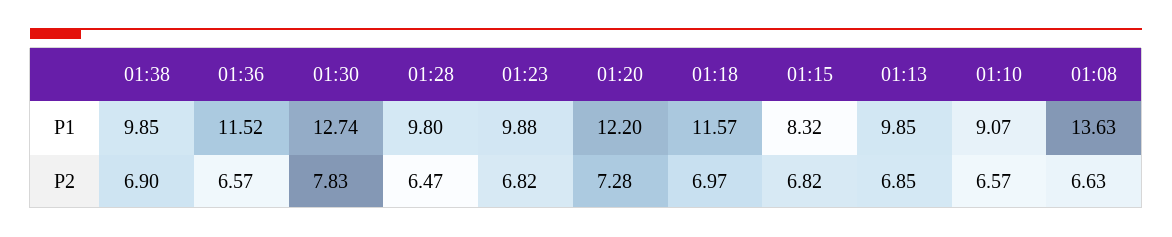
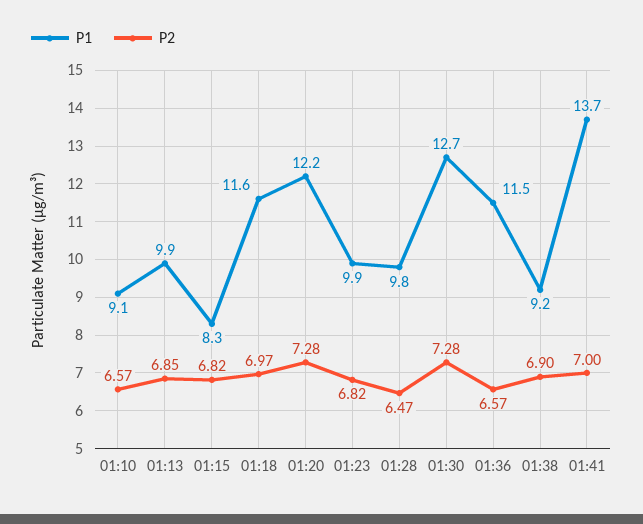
P1, 01:38: 9.85 -> 9.2
P1, 01:08: 13.63 -> none
P2, 01:30: 7.83 -> 7.28
P2, 01:08: 6.63 -> none
P1, 01:41: none -> 13.7
P2, 01:41: none -> 7

